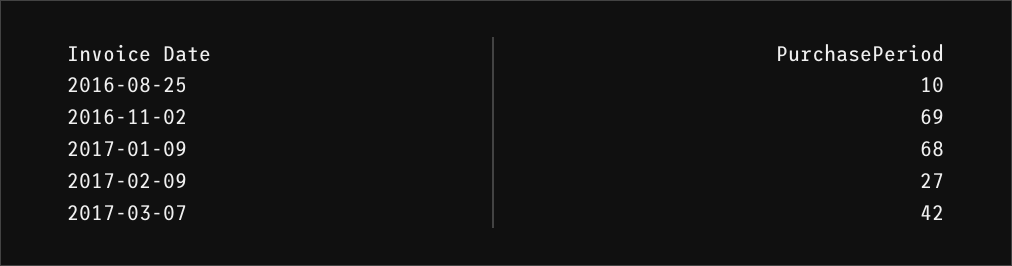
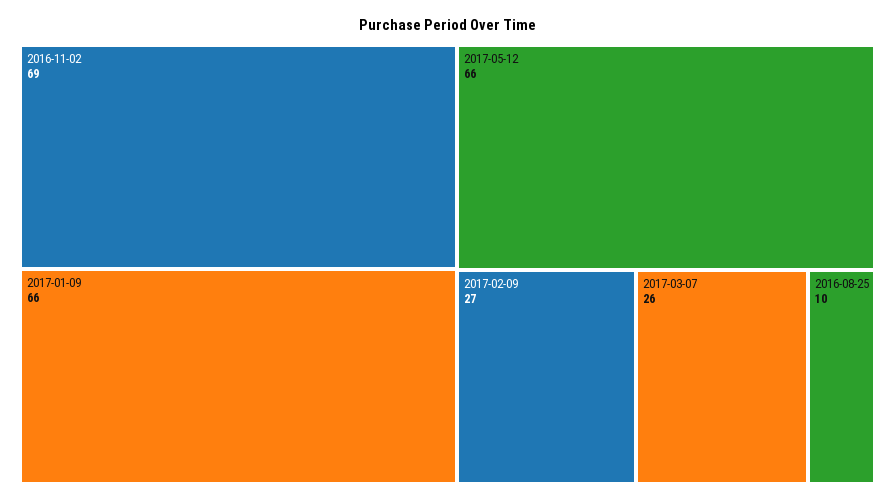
2017-01-09: 68 -> 66
2017-03-07: 42 -> 26
2017-05-12: none -> 66

